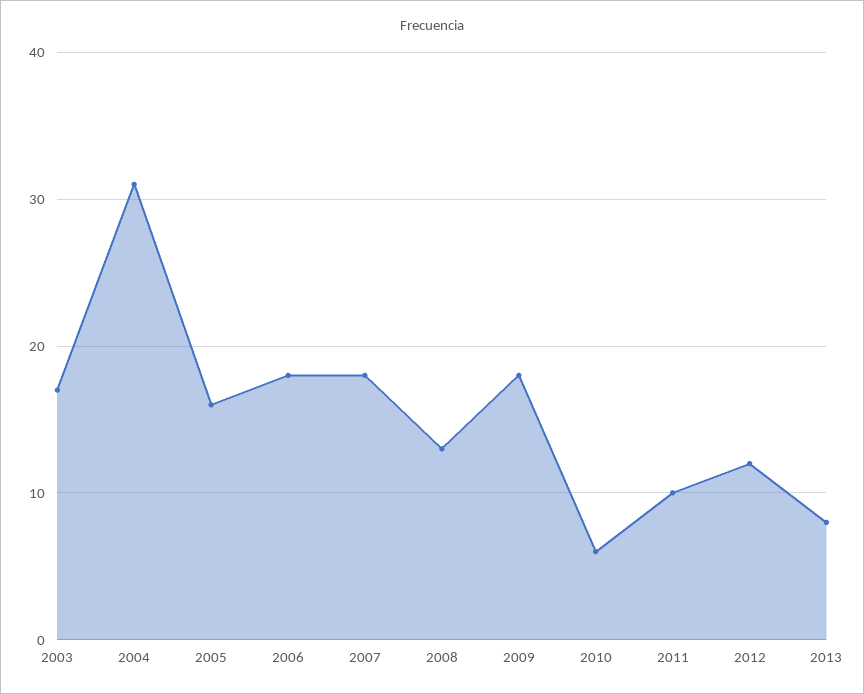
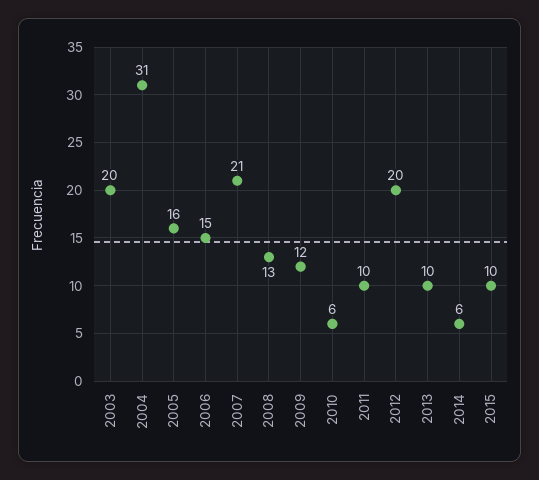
2003: 17 -> 20
2006: 18 -> 15
2007: 18 -> 21
2009: 18 -> 12
2012: 12 -> 20
2013: 8 -> 10
2014: none -> 6
2015: none -> 10

